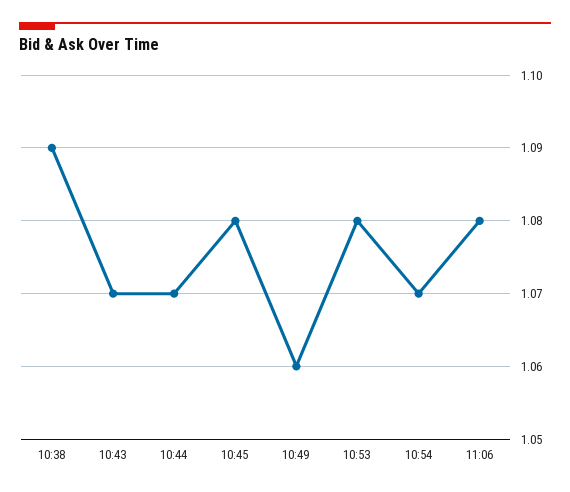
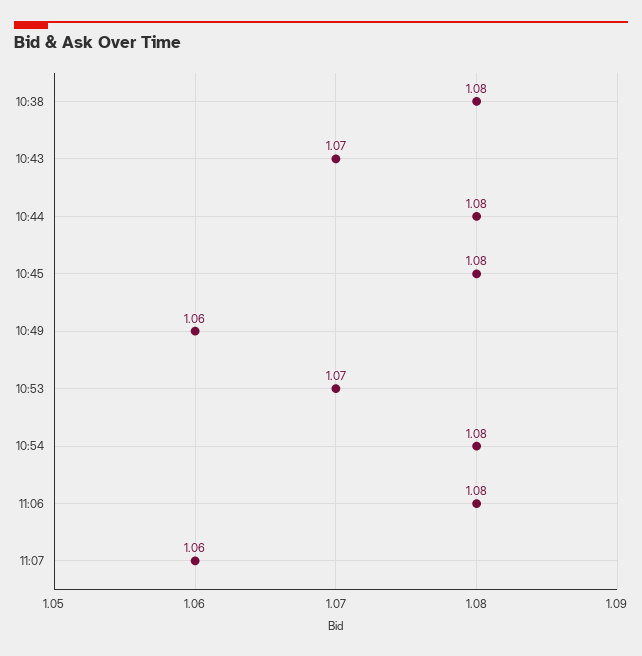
10:38: 1.09 -> 1.08
10:44: 1.07 -> 1.08
10:53: 1.08 -> 1.07
10:54: 1.07 -> 1.08
11:07: none -> 1.06

